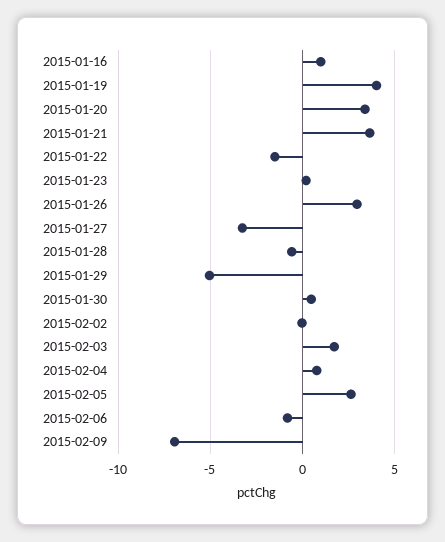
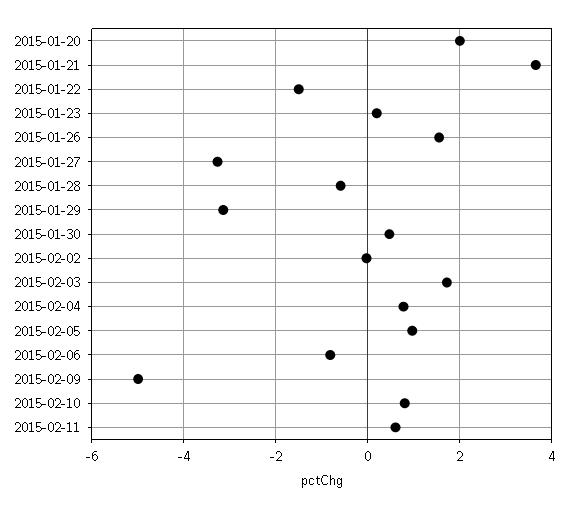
2015-01-16: 1 -> none
2015-01-19: 4 -> none
2015-01-20: 3.5 -> 2
2015-01-26: 3 -> 1.6
2015-01-29: -5 -> -3.2
2015-02-05: 2.5 -> 1
2015-02-09: -7 -> -5
2015-02-10: none -> 0.8
2015-02-11: none -> 0.6

